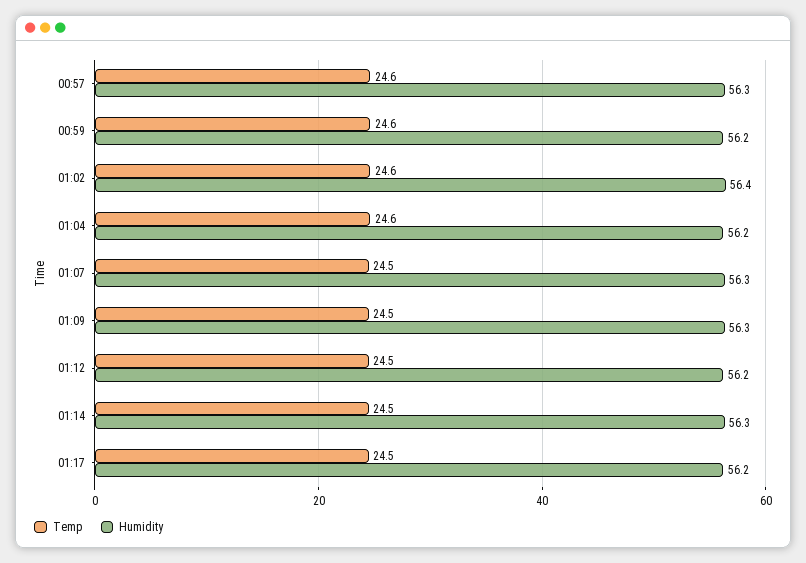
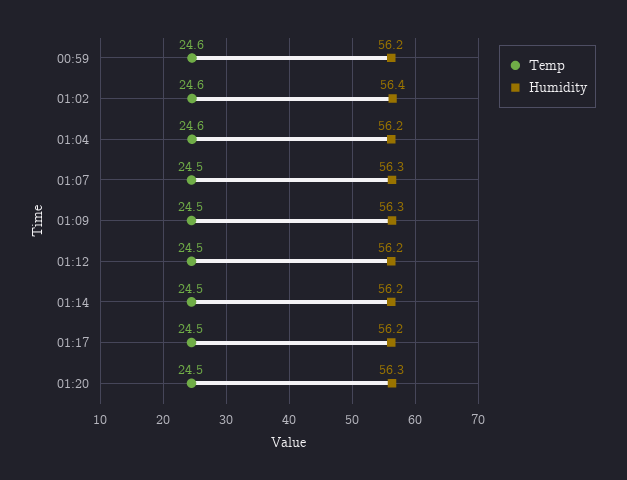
Temp, 00:57: 24.6 -> none
Humidity, 00:57: 56.3 -> none
Humidity, 01:14: 56.3 -> 56.2
Temp, 01:20: none -> 24.5
Humidity, 01:20: none -> 56.3

